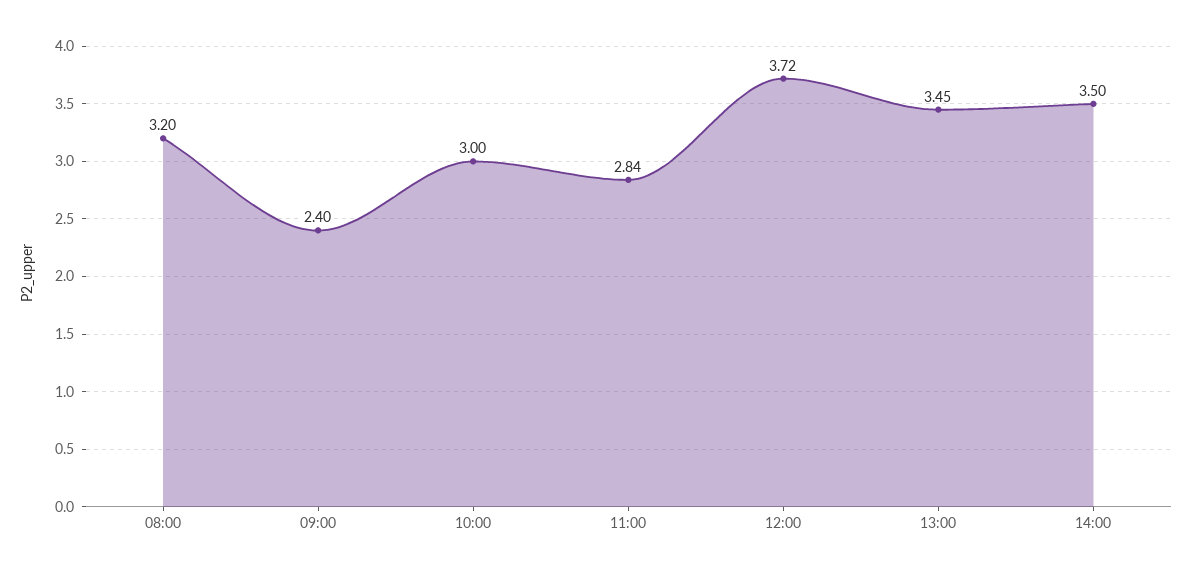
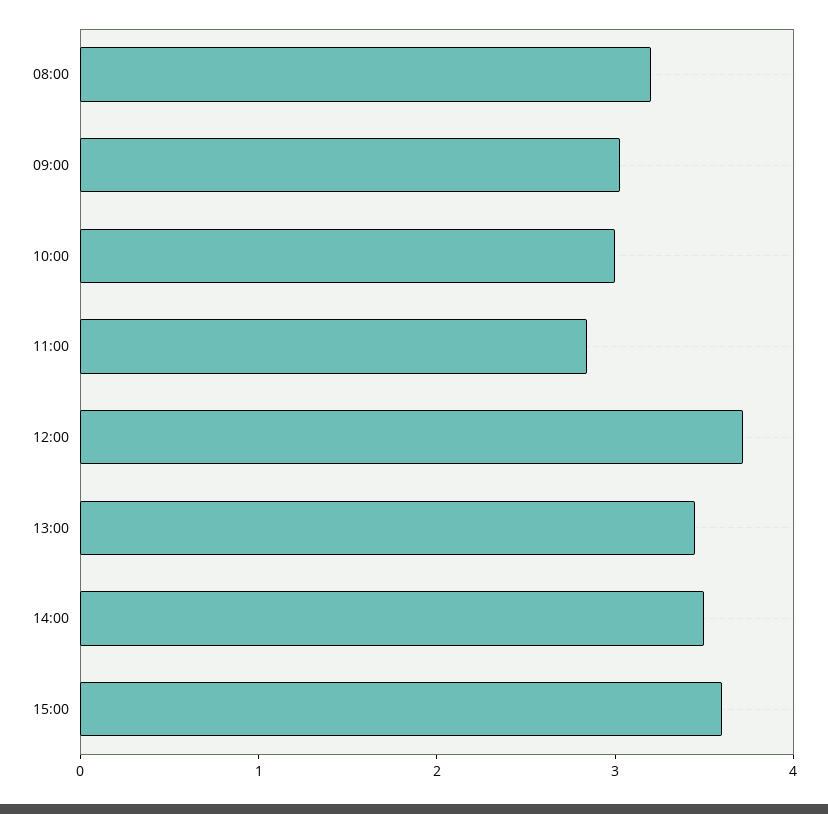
09:00: 2.4 -> 3
15:00: none -> 3.6

